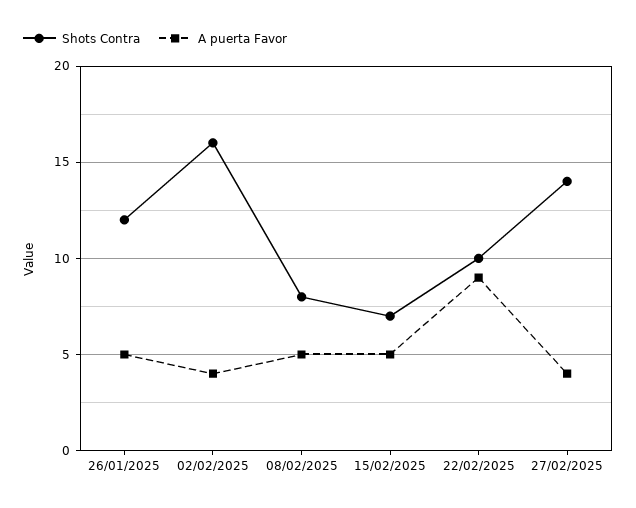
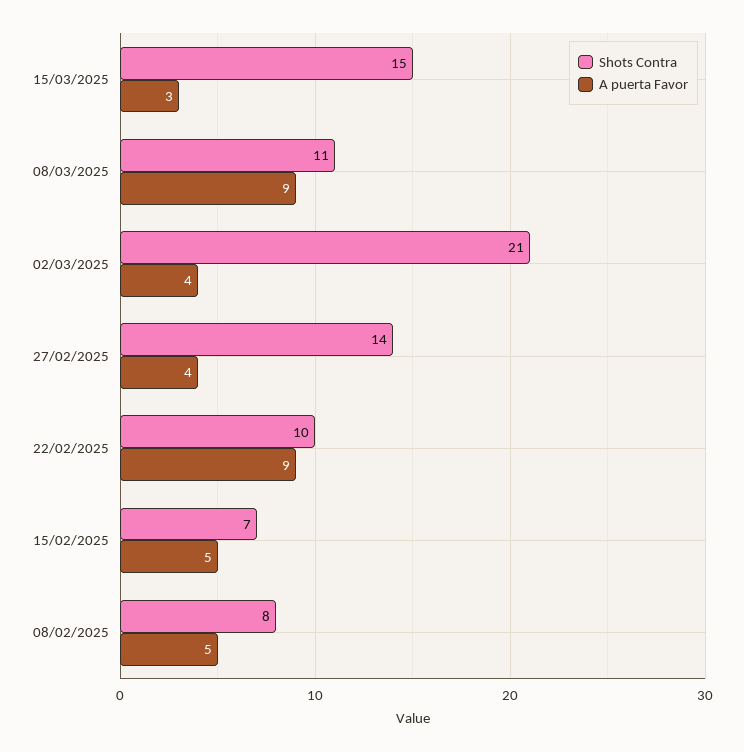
Shots Contra, 26/01/2025: 12 -> none
A puerta Favor, 26/01/2025: 5 -> none
Shots Contra, 02/02/2025: 16 -> none
A puerta Favor, 02/02/2025: 4 -> none
Shots Contra, 15/03/2025: none -> 15
A puerta Favor, 15/03/2025: none -> 3
Shots Contra, 08/03/2025: none -> 11
A puerta Favor, 08/03/2025: none -> 9
Shots Contra, 02/03/2025: none -> 21
A puerta Favor, 02/03/2025: none -> 4

